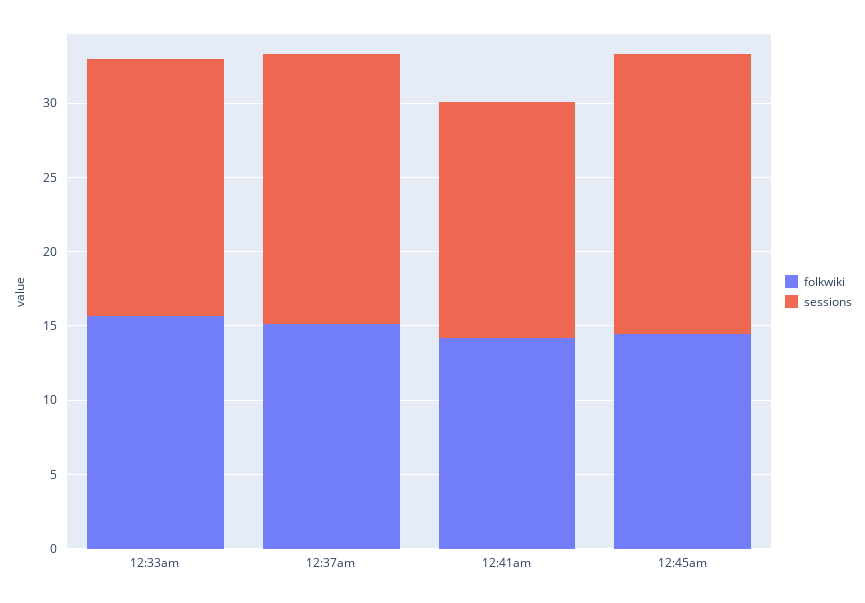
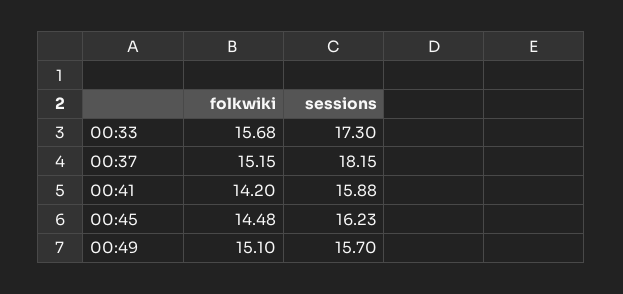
sessions, 12:45am: 19 -> 16.23
folkwiki, 00:49: none -> 15.1
sessions, 00:49: none -> 15.7

